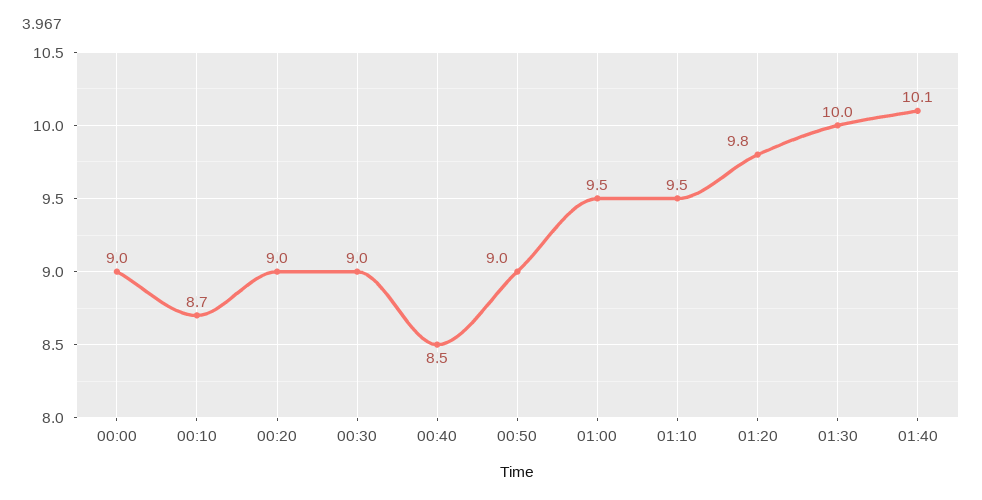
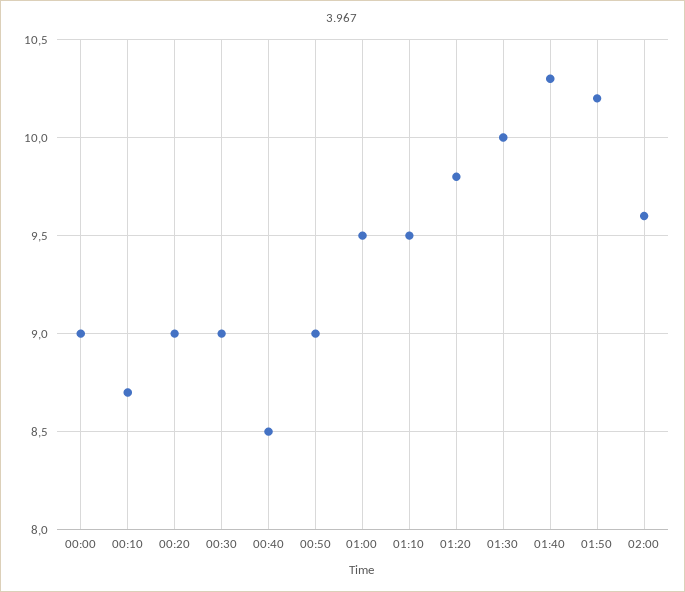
01:40: 10.1 -> 10.3
01:50: none -> 10.2
02:00: none -> 9.6

